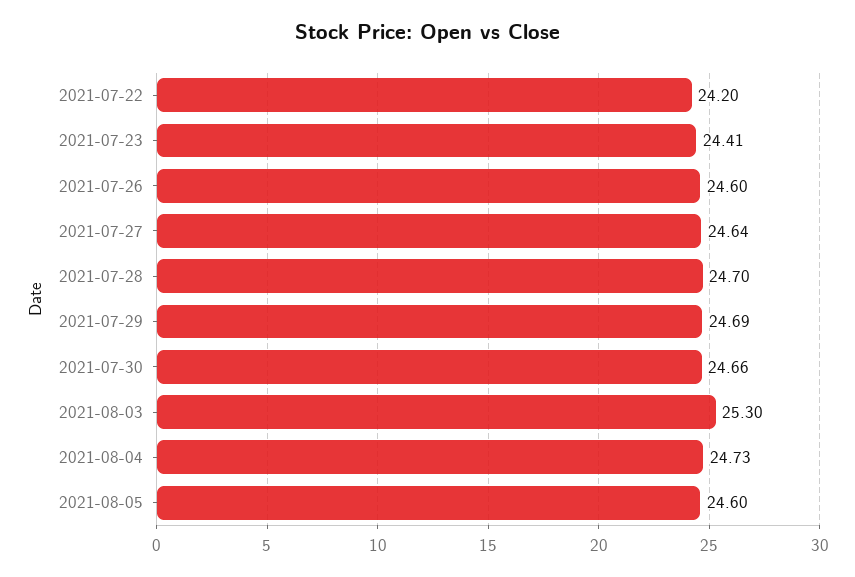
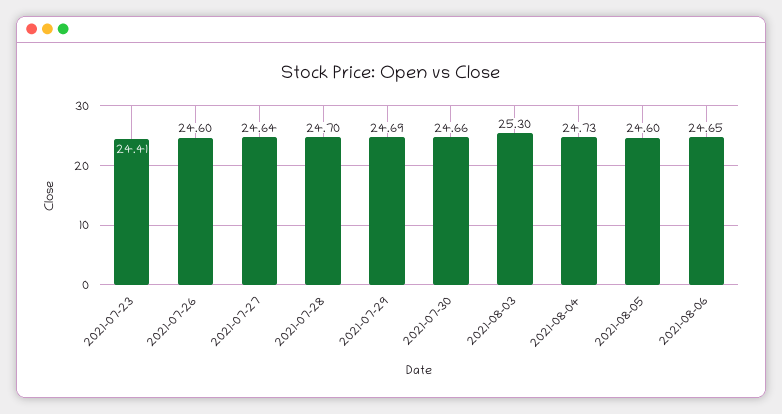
2021-07-22: 24.2 -> none
2021-08-06: none -> 24.65

